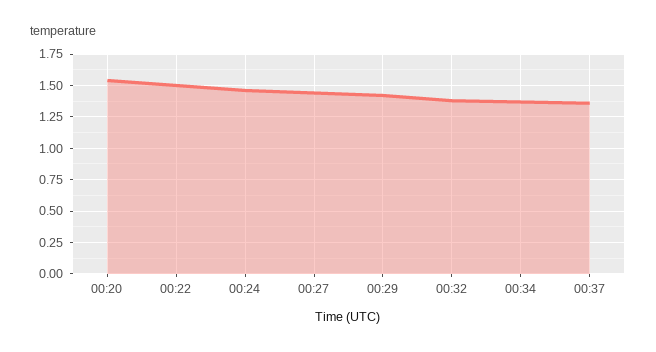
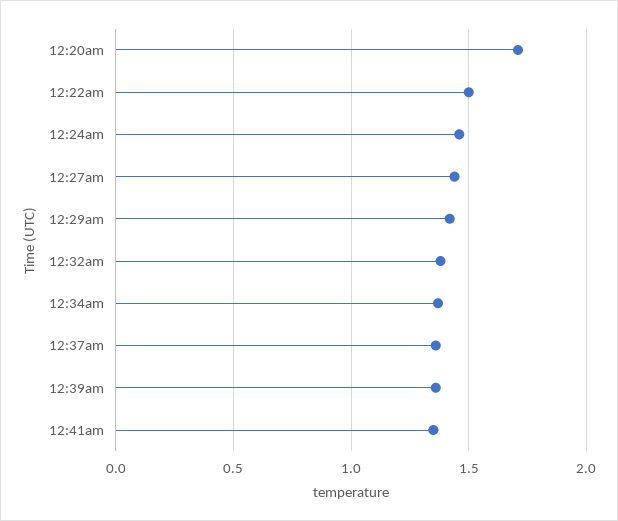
00:20: 1.55 -> 1.7
12:39am: none -> 1.35
12:41am: none -> 1.35

